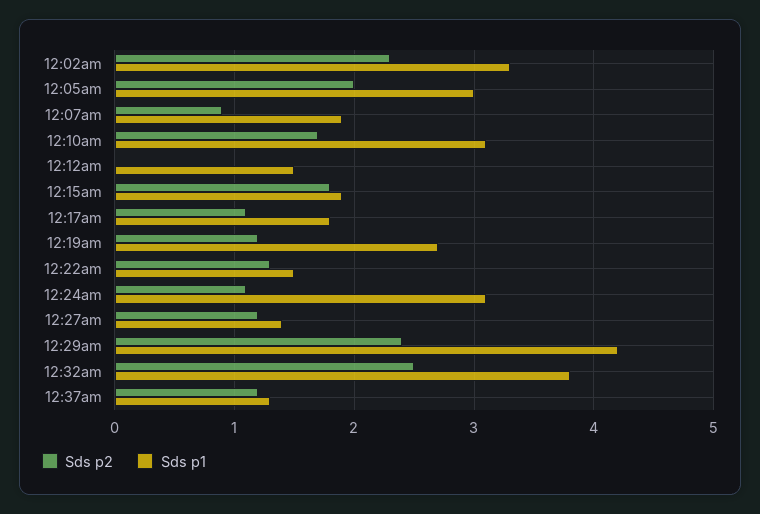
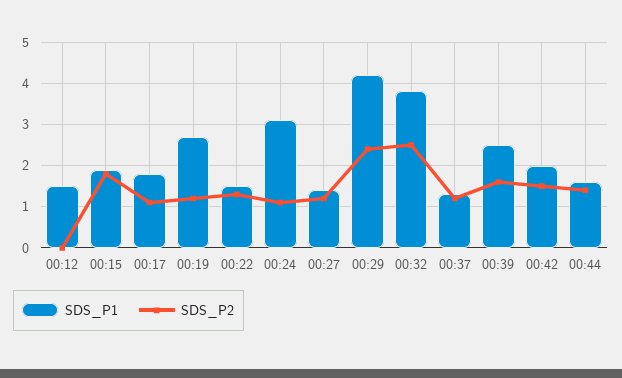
Sds p2, 12:02am: 2.3 -> none
Sds p1, 12:02am: 3.3 -> none
Sds p2, 12:05am: 2 -> none
Sds p1, 12:05am: 3 -> none
Sds p2, 12:07am: 0.9 -> none
Sds p1, 12:07am: 1.9 -> none
Sds p2, 12:10am: 1.7 -> none
Sds p1, 12:10am: 3.1 -> none
Sds p1, 00:39: none -> 2.5
Sds p2, 00:39: none -> 1.5
Sds p1, 00:42: none -> 2
Sds p2, 00:42: none -> 1.5
Sds p1, 00:44: none -> 1.5
Sds p2, 00:44: none -> 1.5

